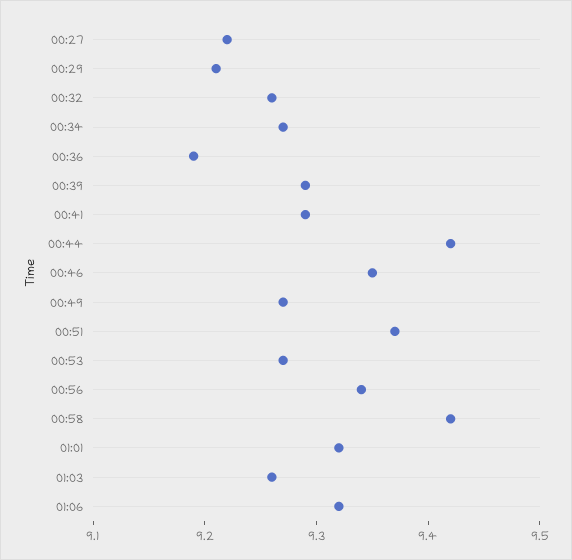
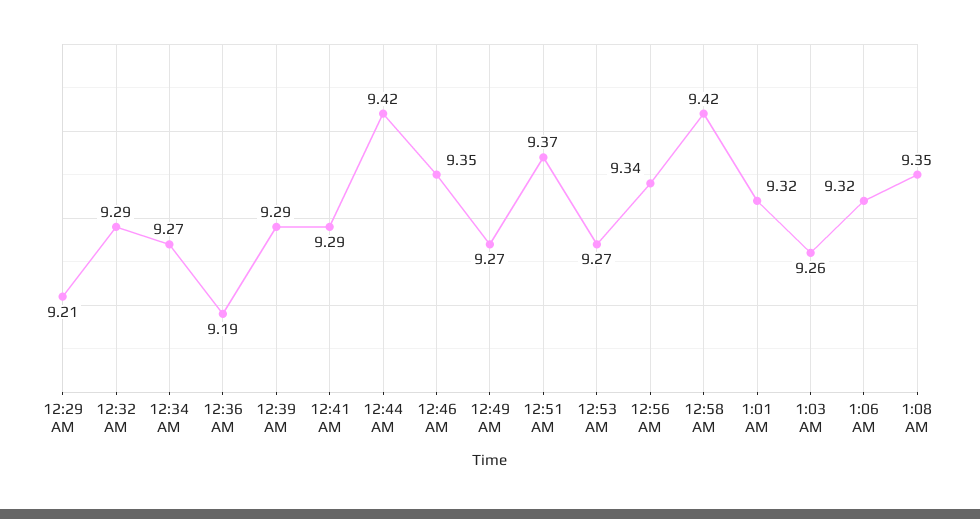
00:27: 9.22 -> none
00:32: 9.26 -> 9.29
1:08 AM: none -> 9.35

